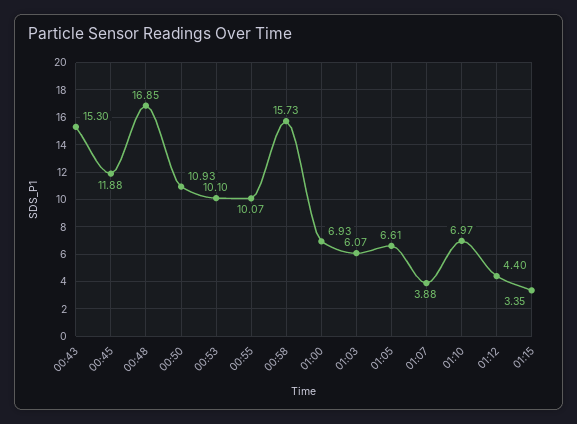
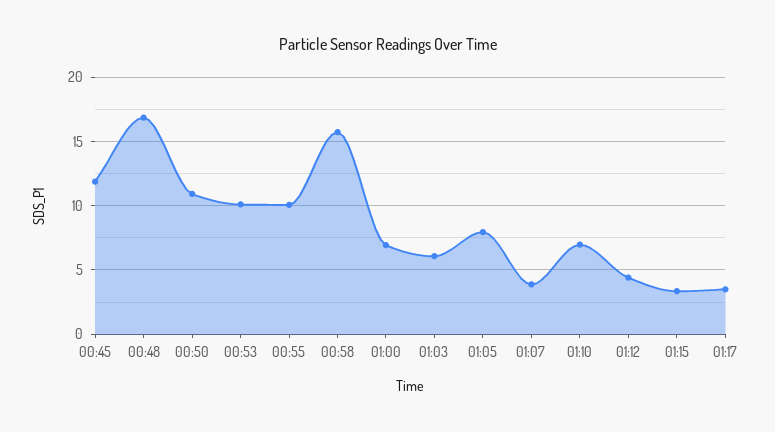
00:43: 15.3 -> none
01:05: 6.61 -> 8
01:17: none -> 3.5

